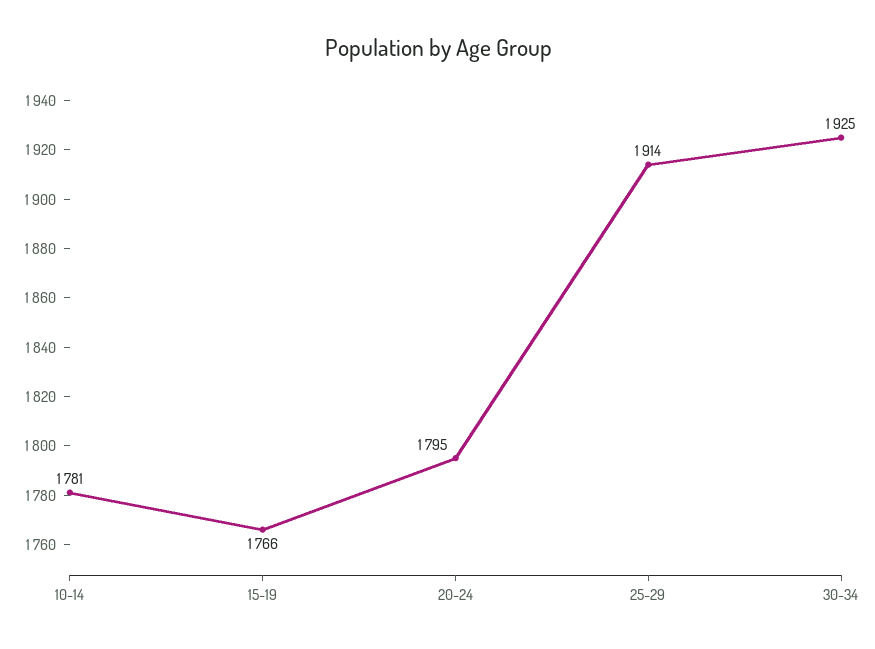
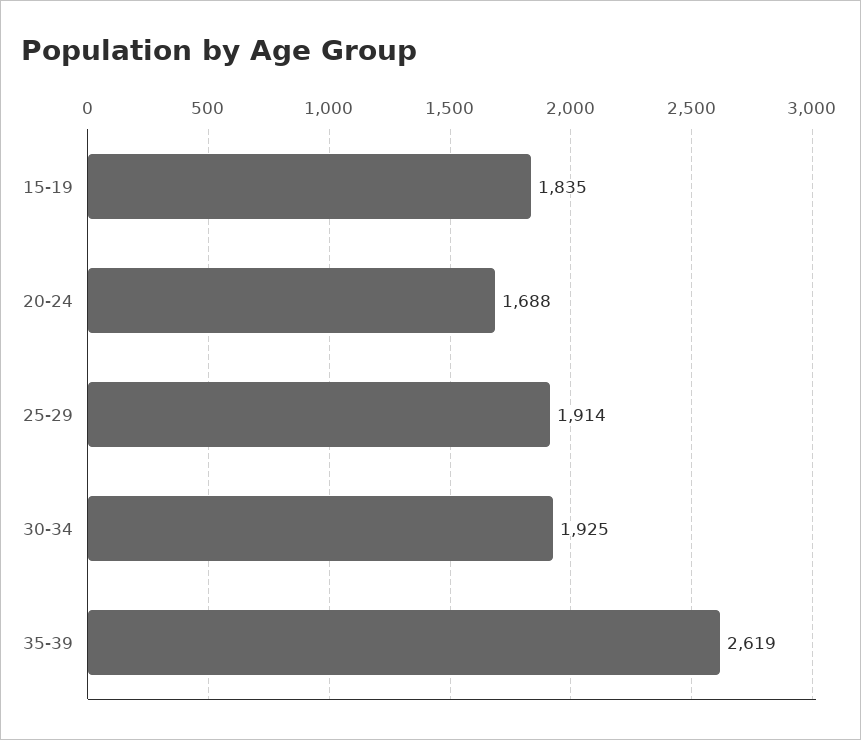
10-14: 1781 -> none
15-19: 1766 -> 1835
20-24: 1795 -> 1688
35-39: none -> 2619

